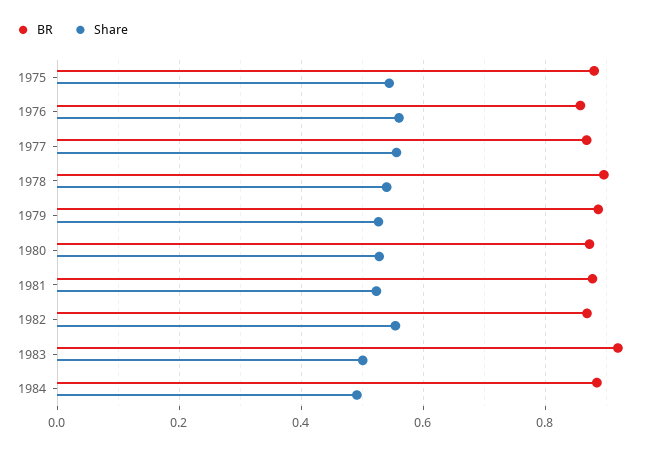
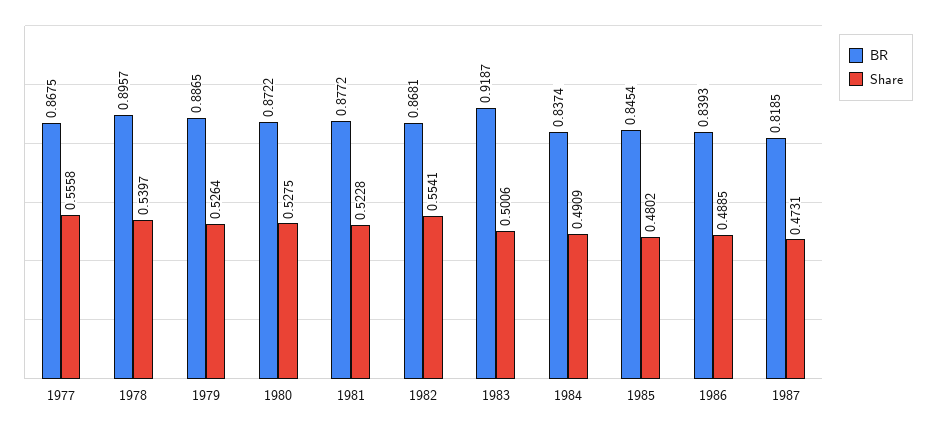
BR, 1975: 0.88 -> none
Share, 1975: 0.54 -> none
BR, 1976: 0.86 -> none
Share, 1976: 0.56 -> none
BR, 1984: 0.88 -> 0.8374
BR, 1985: none -> 0.8454
Share, 1985: none -> 0.4802
BR, 1986: none -> 0.8393
Share, 1986: none -> 0.4885
BR, 1987: none -> 0.8185
Share, 1987: none -> 0.4731

